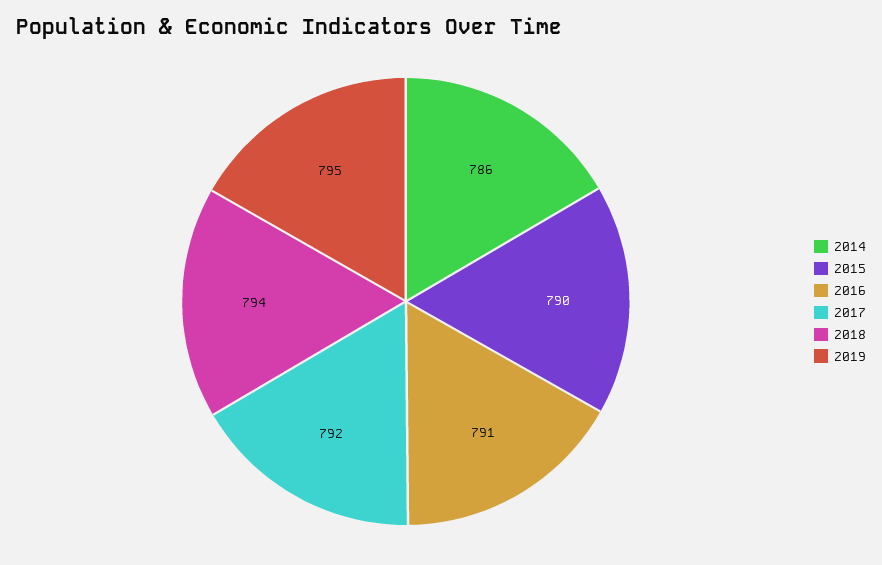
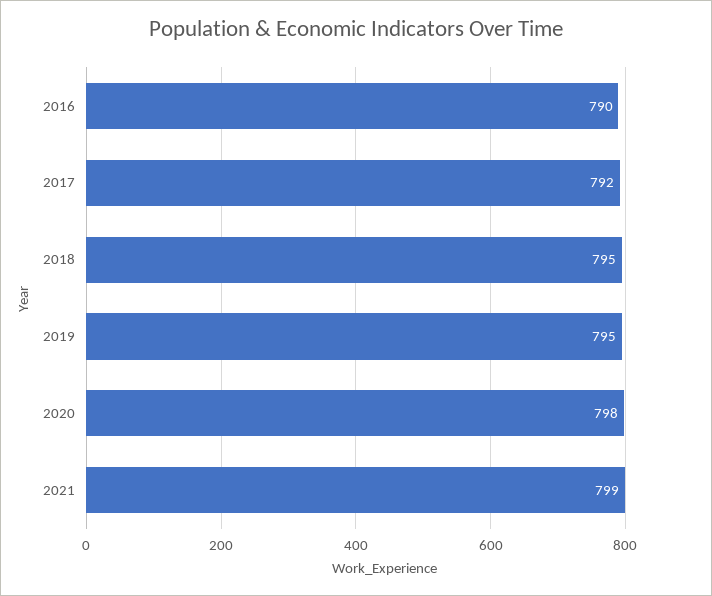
2014: 786 -> none
2015: 790 -> none
2016: 791 -> 790
2018: 794 -> 795
2020: none -> 798
2021: none -> 799

